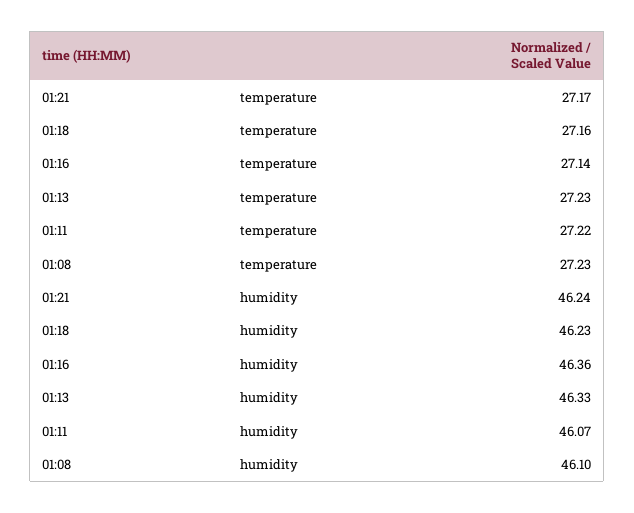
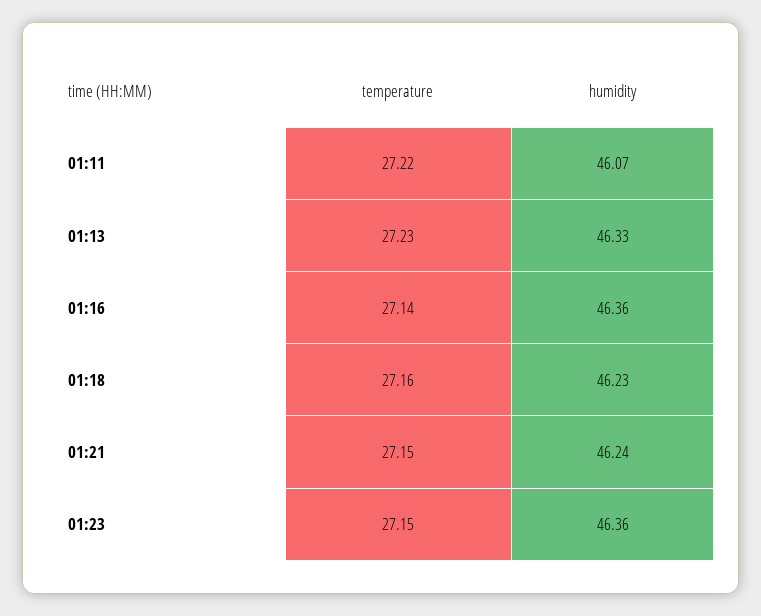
01:21, temperature: 27.17 -> 27.15
01:08, temperature: 27.23 -> none
01:08, humidity: 46.1 -> none
01:23, temperature: none -> 27.15
01:23, humidity: none -> 46.36

